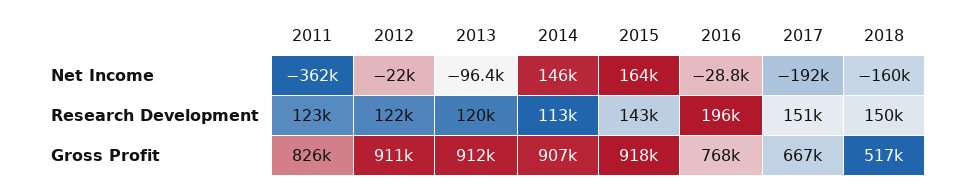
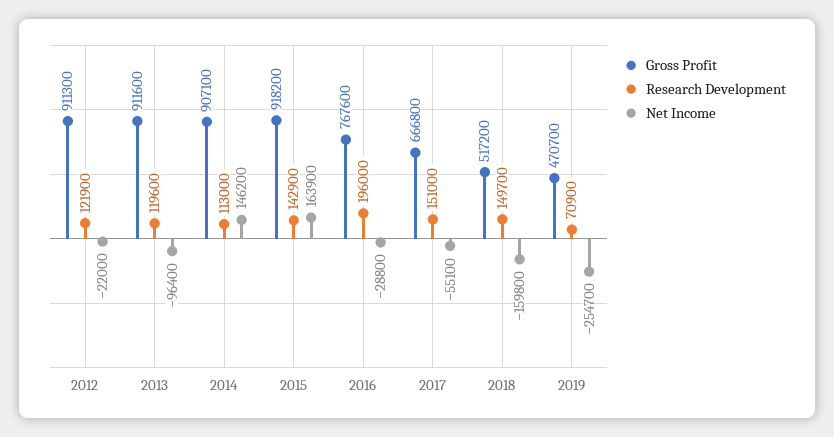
Net Income, 2011: -362000 -> none
Net Income, 2017: -192000 -> -55100
Research Development, 2011: 123000 -> none
Gross Profit, 2011: 826000 -> none
Gross Profit, 2019: none -> 470700
Research Development, 2019: none -> 70900
Net Income, 2019: none -> -254700

